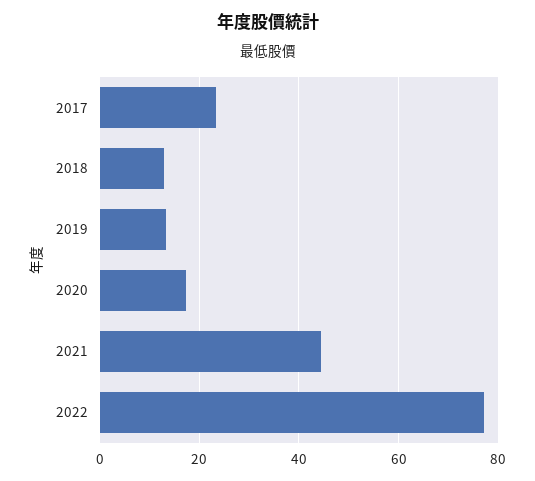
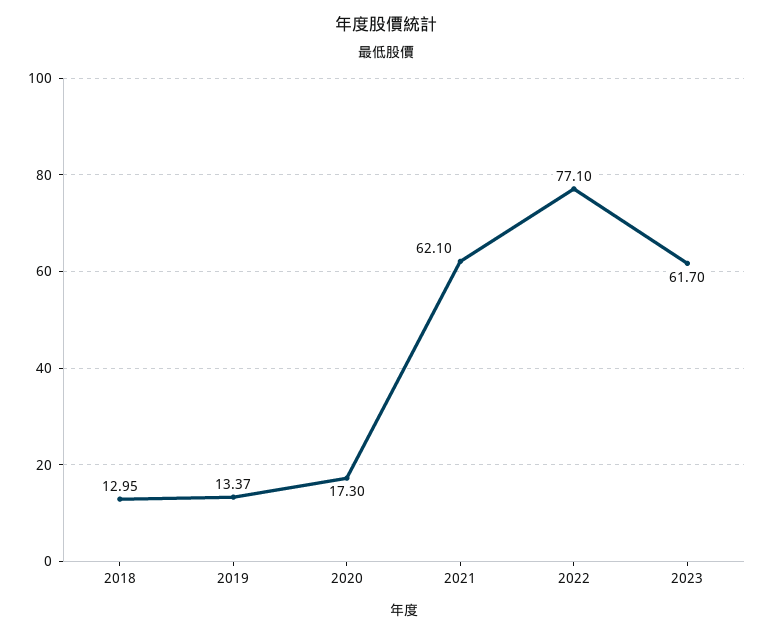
2017: 24 -> none
2021: 44 -> 62.1
2023: none -> 61.7

